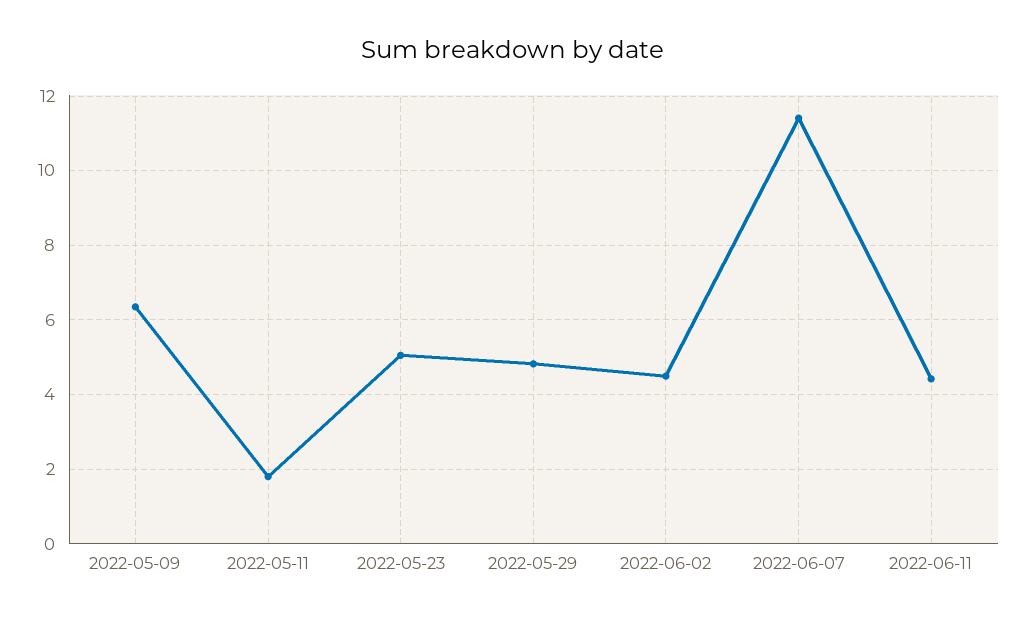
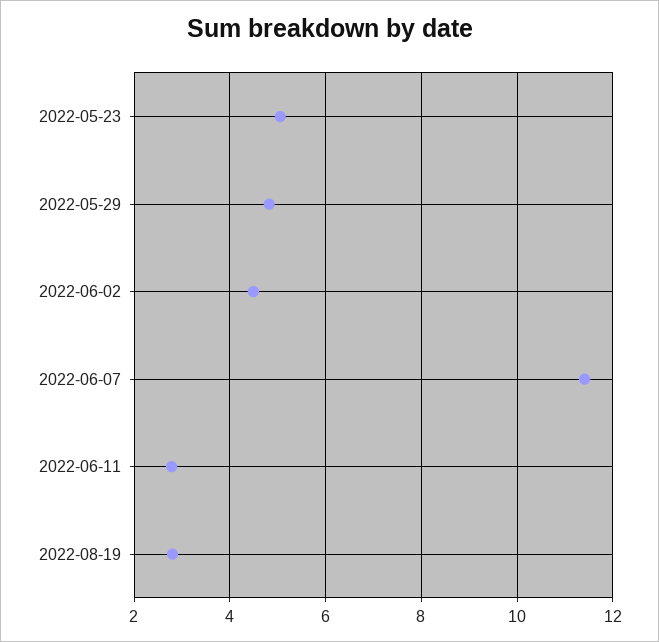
2022-05-09: 6.4 -> none
2022-05-11: 1.8 -> none
2022-06-11: 4.4 -> 2.8
2022-08-19: none -> 2.8

